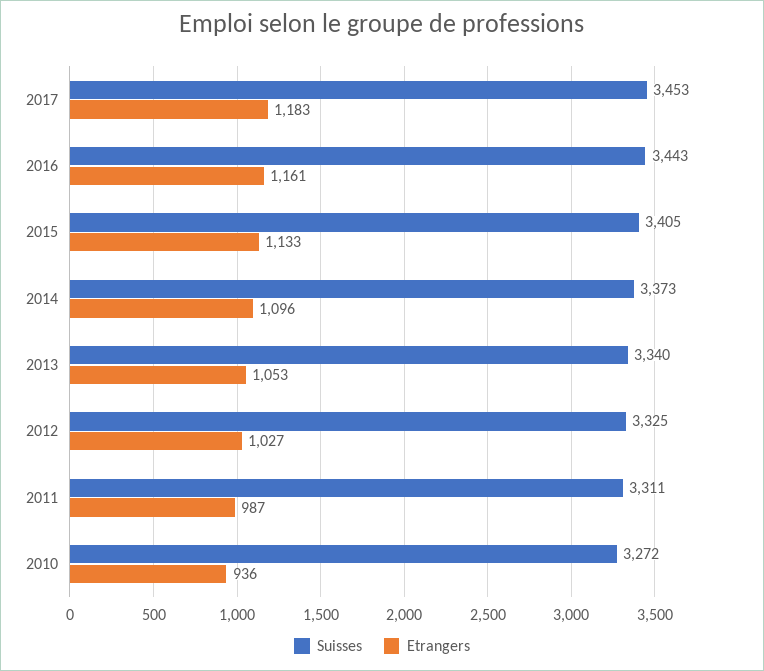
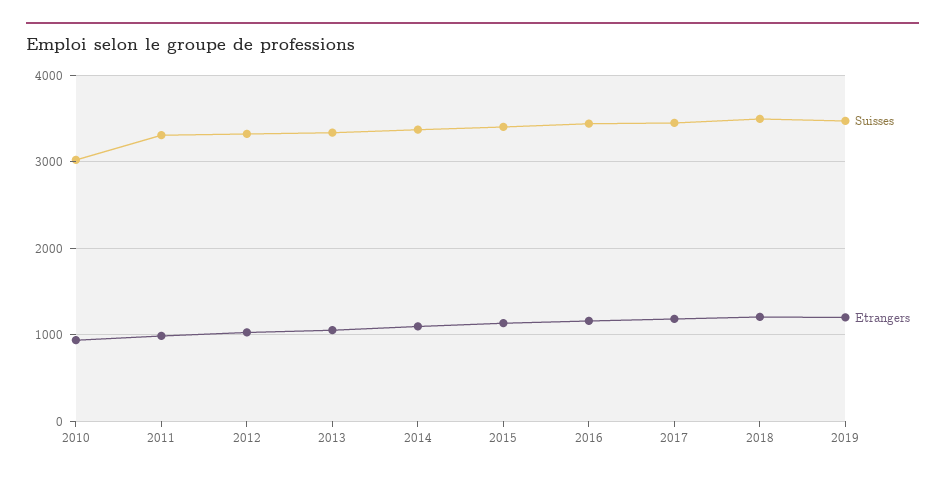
Suisses, 2010: 3272 -> 3000
Suisses, 2018: none -> 3500
Etrangers, 2018: none -> 1200
Suisses, 2019: none -> 3500
Etrangers, 2019: none -> 1200

